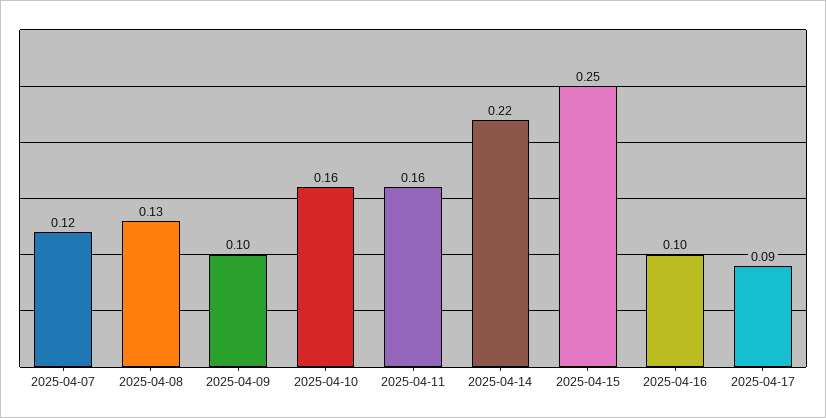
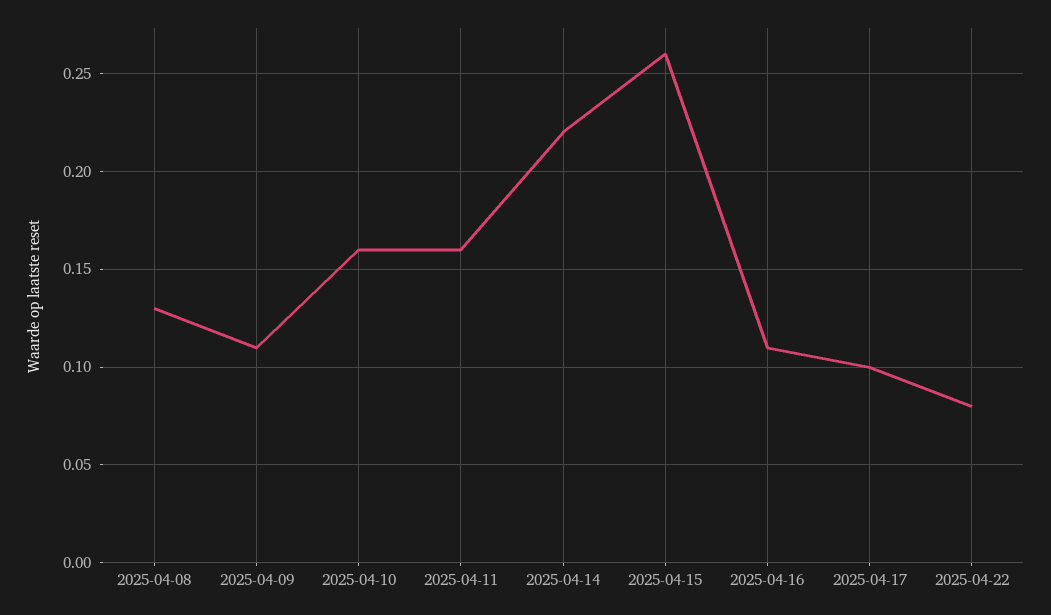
2025-04-07: 0.12 -> none
2025-04-09: 0.1 -> 0.11
2025-04-15: 0.25 -> 0.26
2025-04-16: 0.1 -> 0.11
2025-04-17: 0.09 -> 0.1
2025-04-22: none -> 0.08

